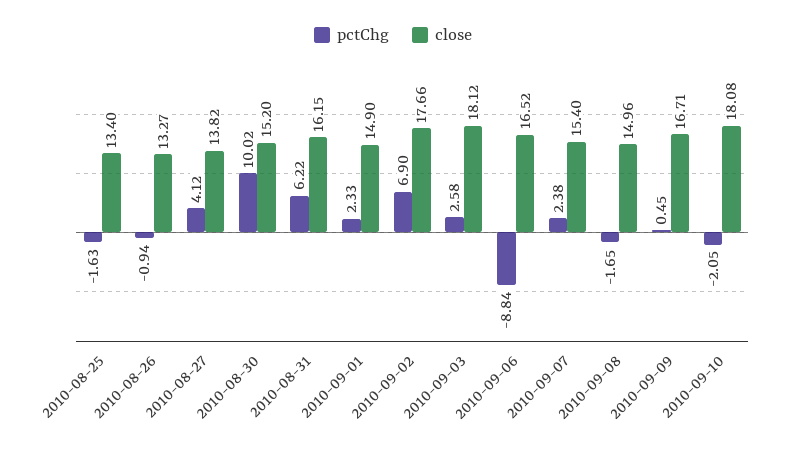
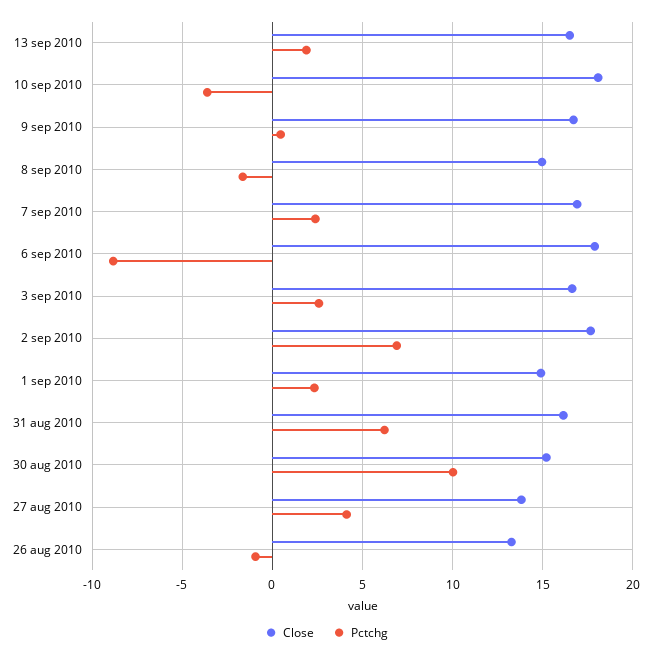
pctChg, 2010-08-25: -1.63 -> none
close, 2010-08-25: 13.4 -> none
close, 2010-09-03: 18.12 -> 16.5
close, 2010-09-06: 16.52 -> 18
close, 2010-09-07: 15.4 -> 17
pctChg, 2010-09-10: -2.05 -> -3.5
close, 13 sep 2010: none -> 16.5
pctChg, 13 sep 2010: none -> 2

